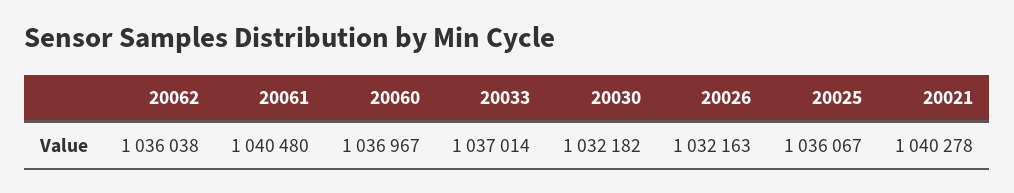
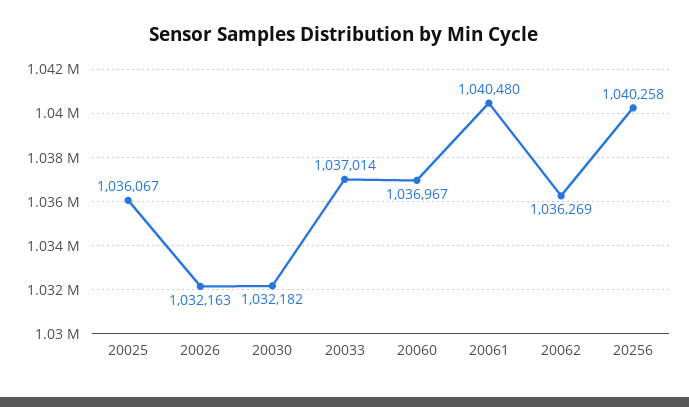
20062: 1036038 -> 1036269
20021: 1040278 -> none
20256: none -> 1040258

